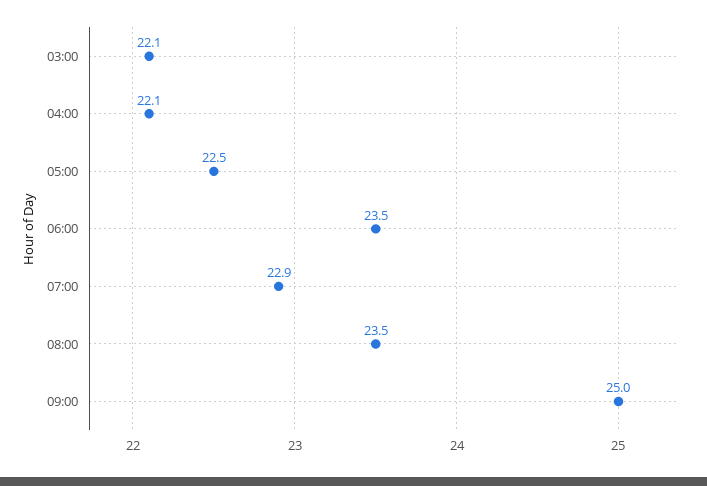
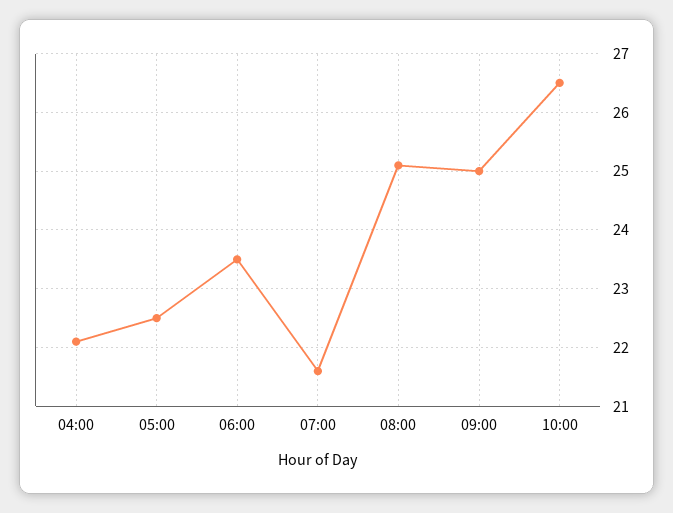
03:00: 22.1 -> none
07:00: 22.9 -> 21.5
08:00: 23.5 -> 25
10:00: none -> 26.5

